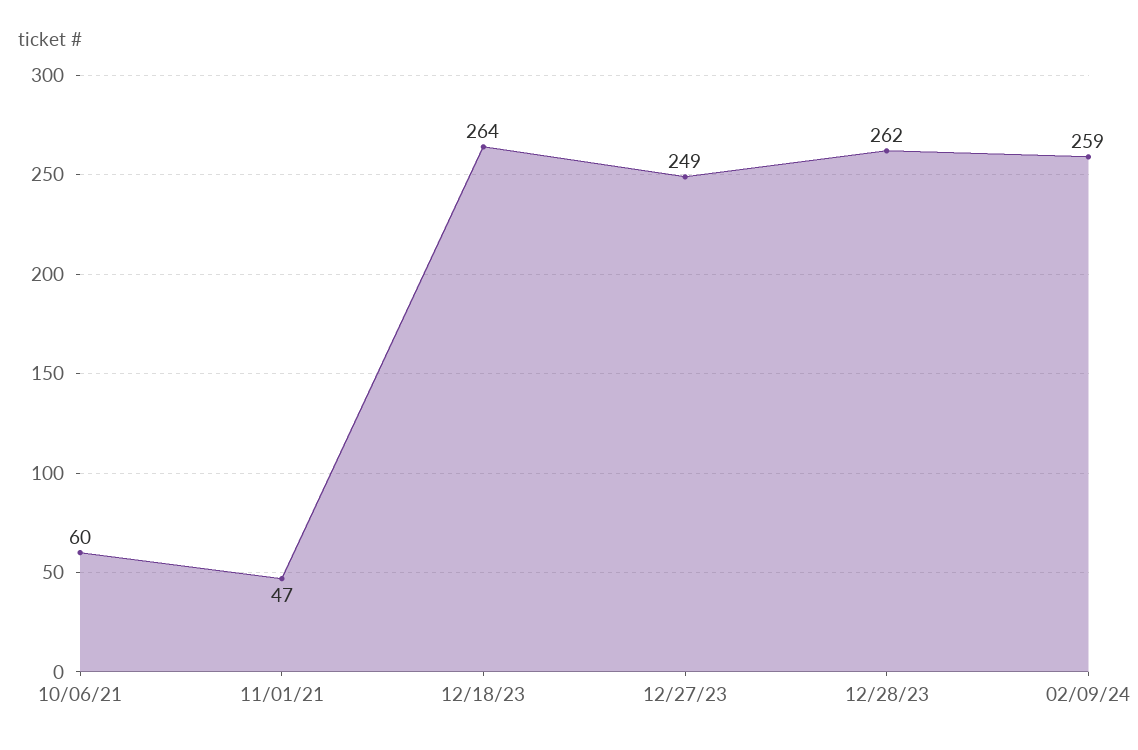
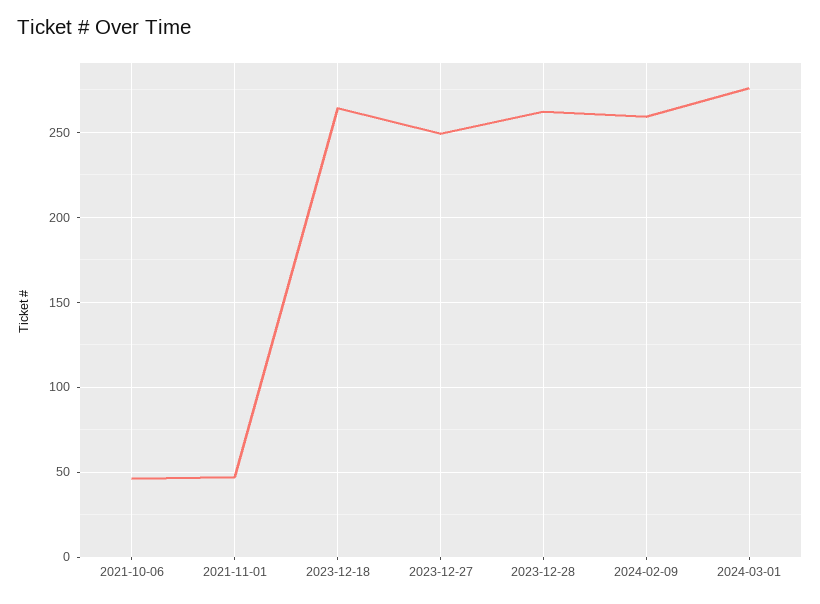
10/06/21: 60 -> 45
2024-03-01: none -> 275

